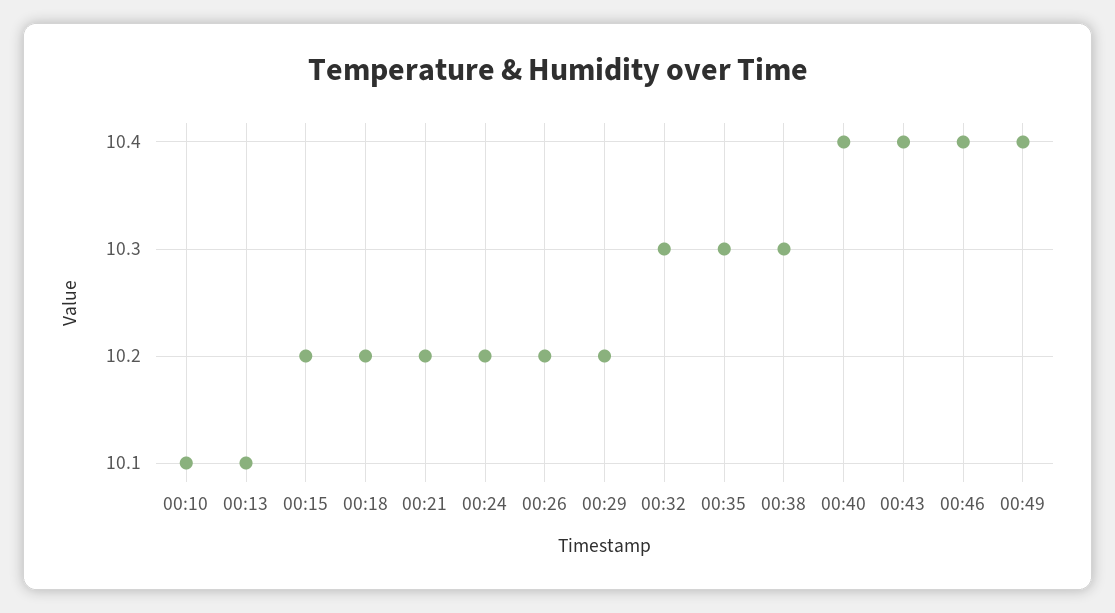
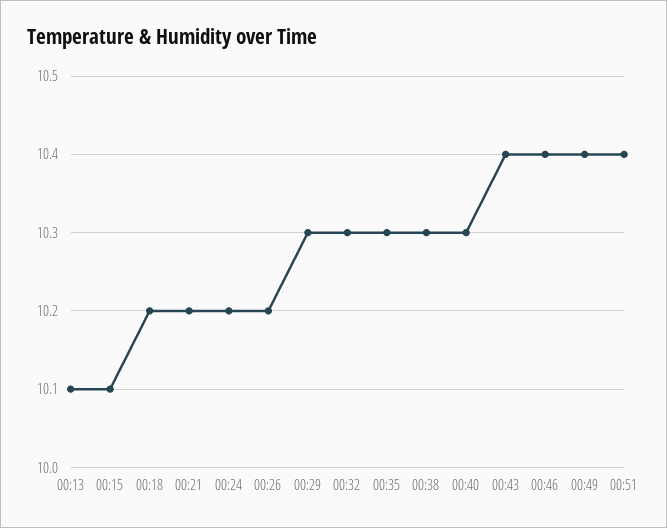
00:10: 10.1 -> none
00:15: 10.2 -> 10.1
00:29: 10.2 -> 10.3
00:40: 10.4 -> 10.3
00:51: none -> 10.4

